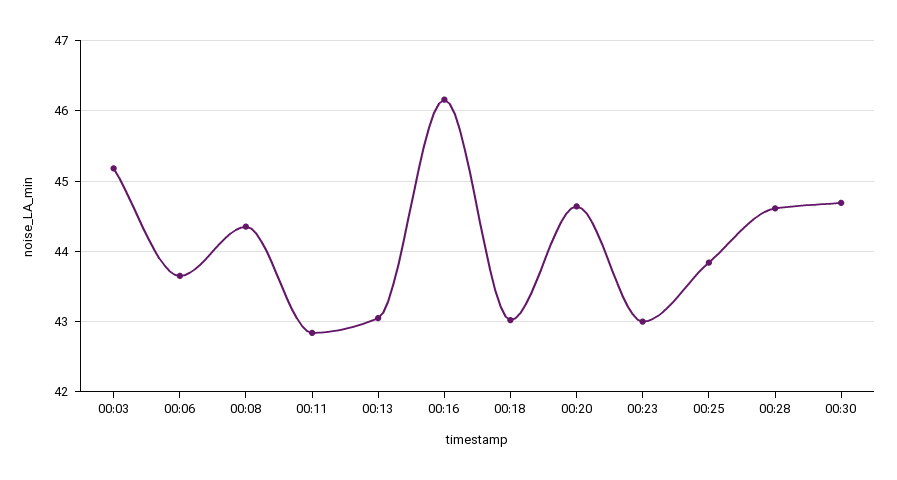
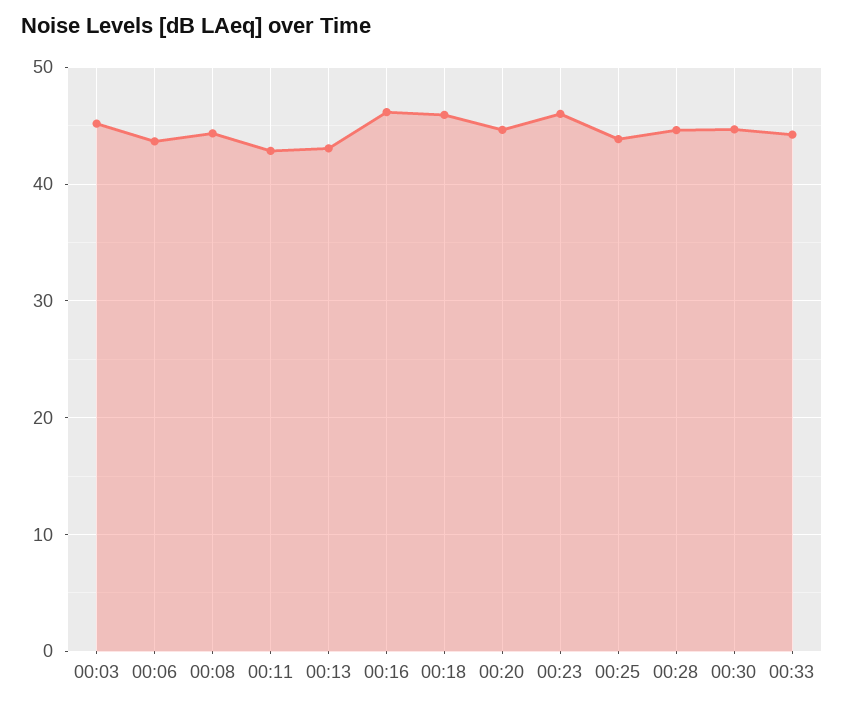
00:18: 43 -> 46
00:23: 43 -> 46
00:33: none -> 44

